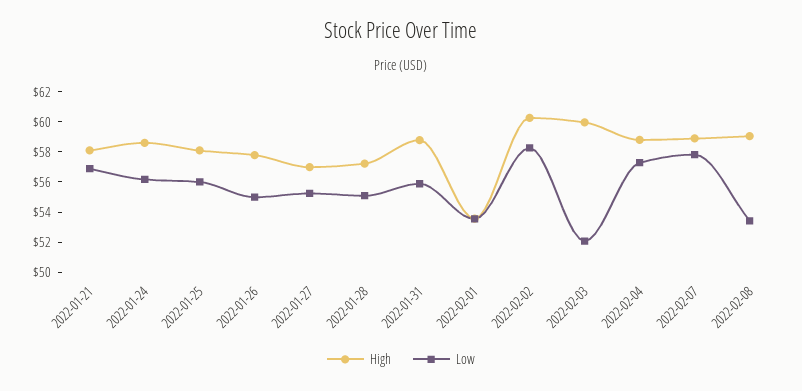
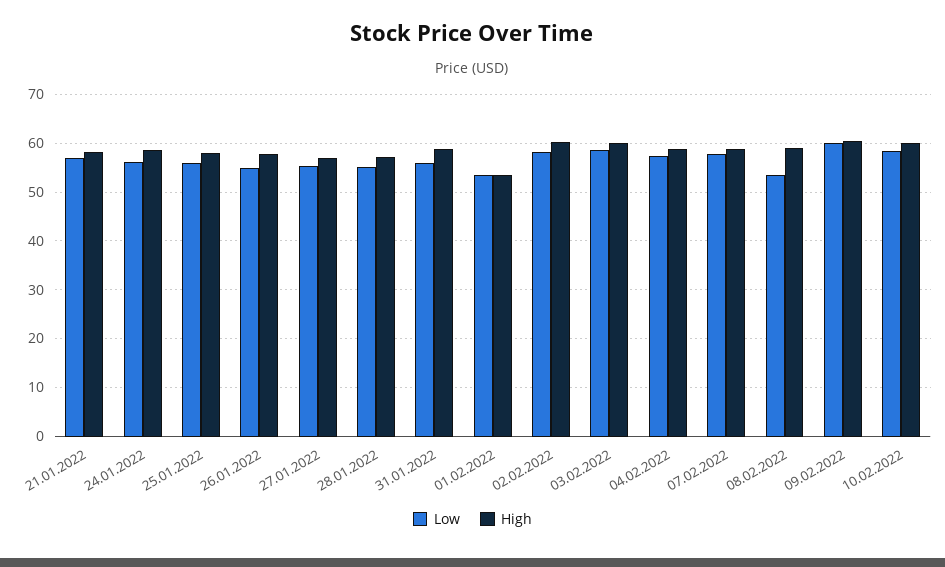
Low, 2022-02-03: 52 -> 58
Low, 09.02.2022: none -> 60
High, 09.02.2022: none -> 60
Low, 10.02.2022: none -> 58
High, 10.02.2022: none -> 60

